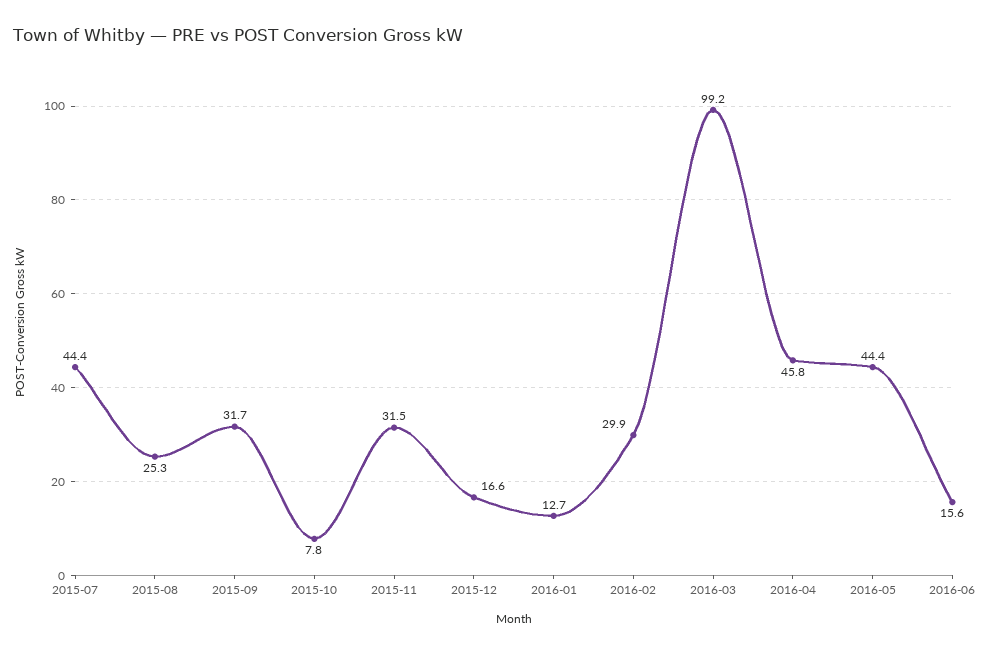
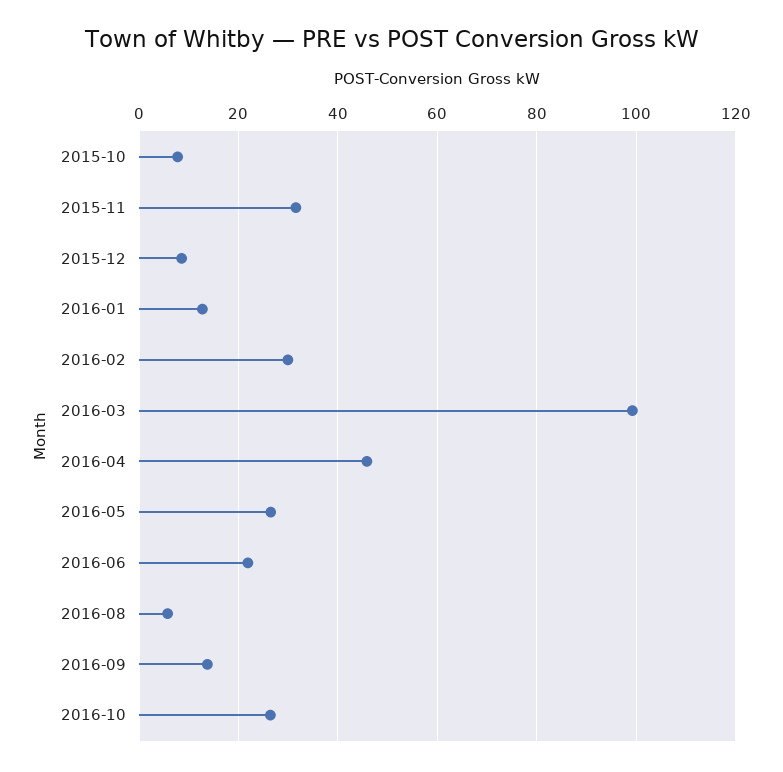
2015-07: 44.4 -> none
2015-08: 25.3 -> none
2015-09: 31.7 -> none
2015-12: 16.6 -> 8
2016-05: 44.4 -> 26
2016-06: 15.6 -> 22
2016-08: none -> 6
2016-09: none -> 14
2016-10: none -> 26

